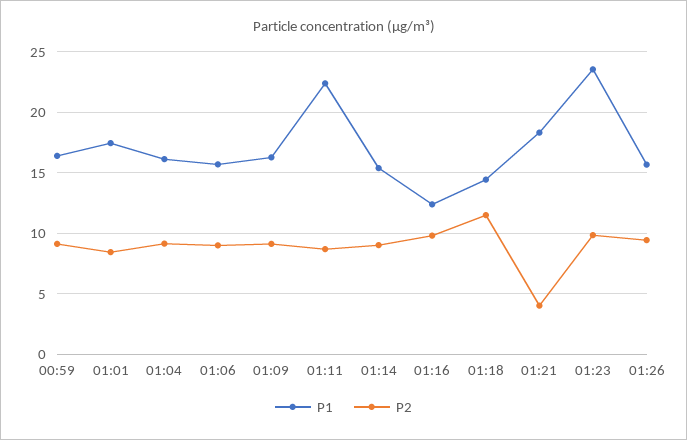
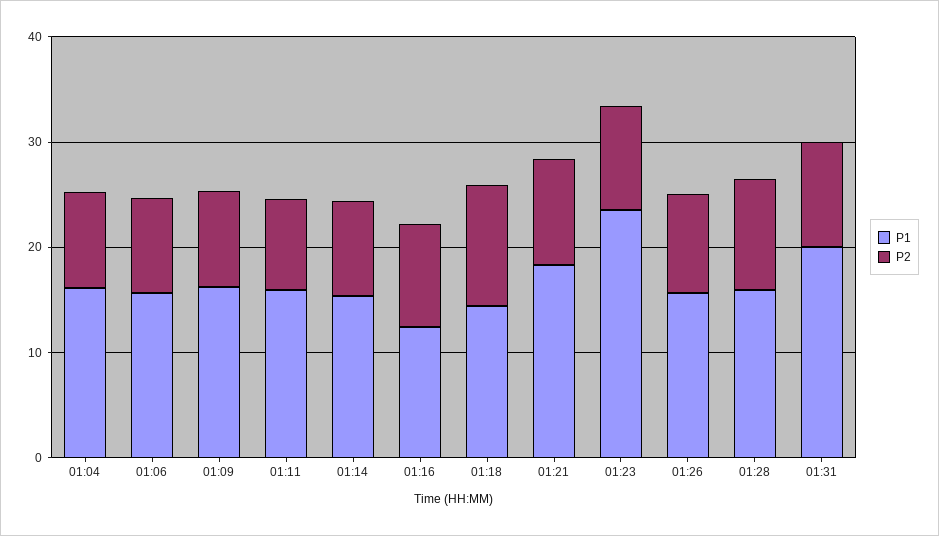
P1, 00:59: 16.5 -> none
P2, 00:59: 9 -> none
P1, 01:01: 17.5 -> none
P2, 01:01: 8.5 -> none
P1, 01:11: 22.5 -> 16
P2, 01:21: 4 -> 10
P1, 01:28: none -> 16
P2, 01:28: none -> 10
P1, 01:31: none -> 20
P2, 01:31: none -> 10

